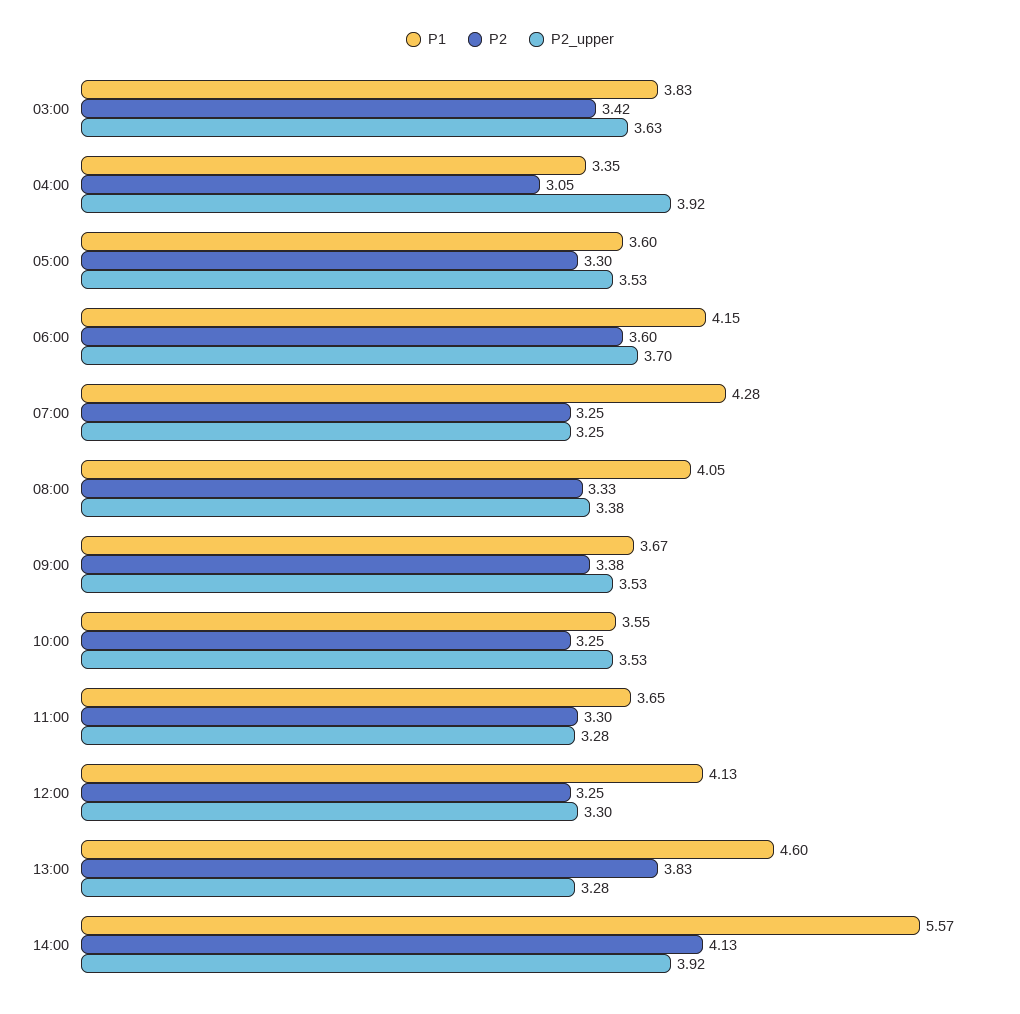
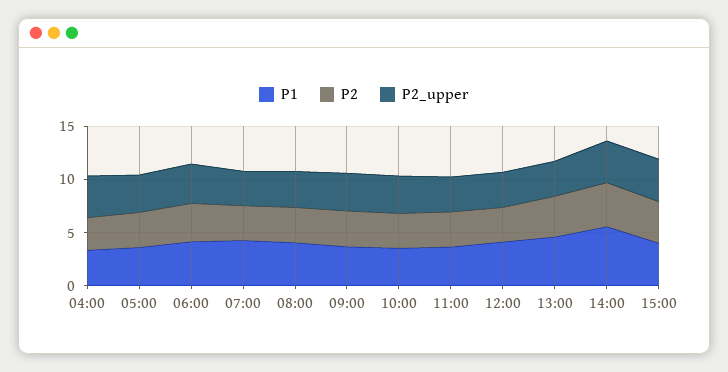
P1, 03:00: 3.83 -> none
P2, 03:00: 3.42 -> none
P2_upper, 03:00: 3.63 -> none
P1, 15:00: none -> 4
P2, 15:00: none -> 4
P2_upper, 15:00: none -> 4

